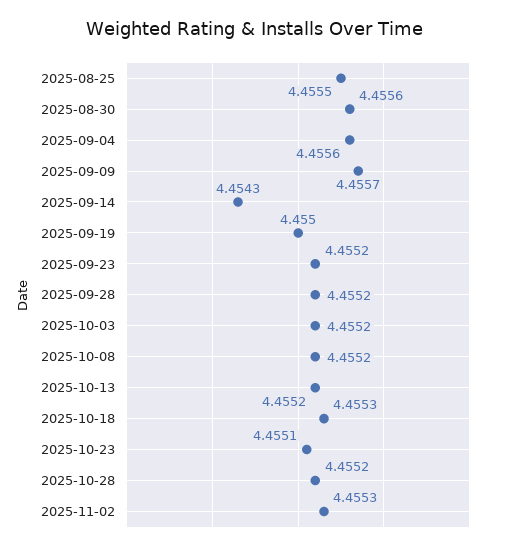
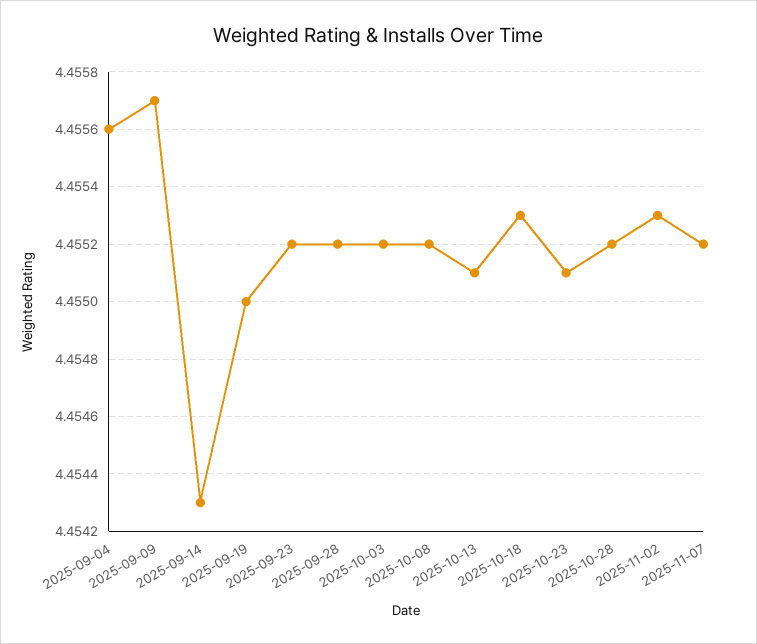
2025-08-25: 4.4555 -> none
2025-08-30: 4.4556 -> none
2025-10-13: 4.4552 -> 4.4551
2025-11-07: none -> 4.4552

